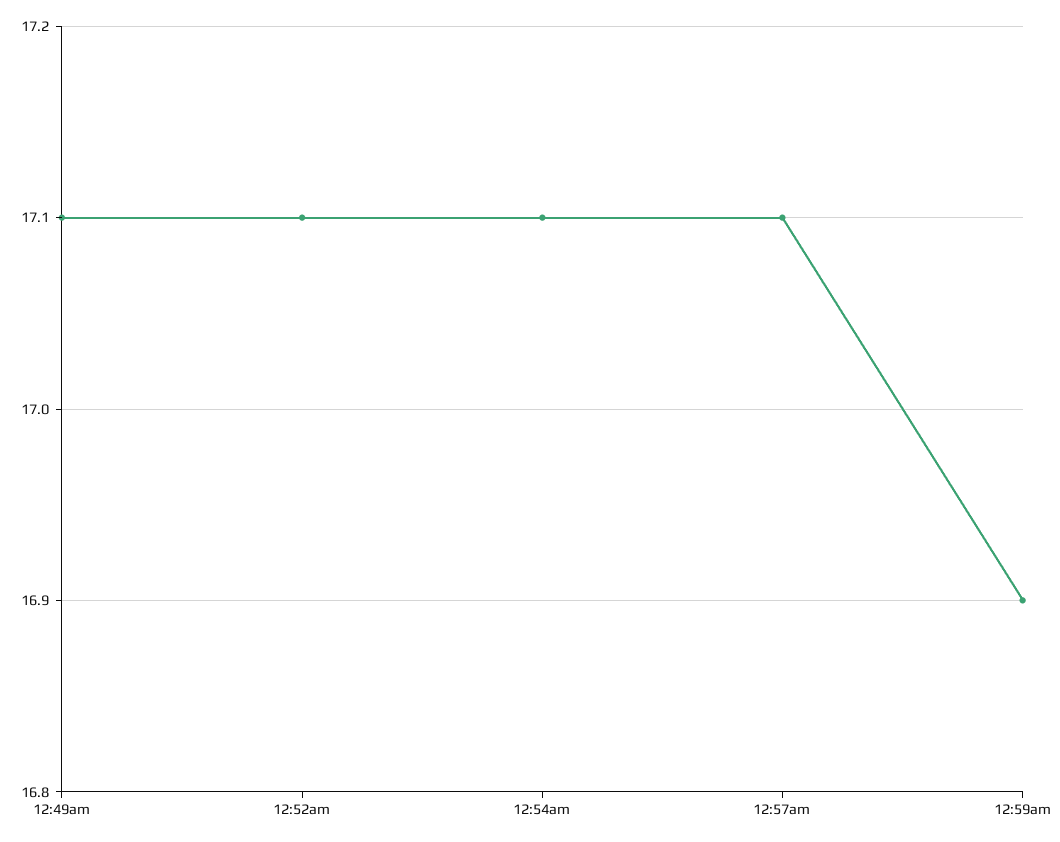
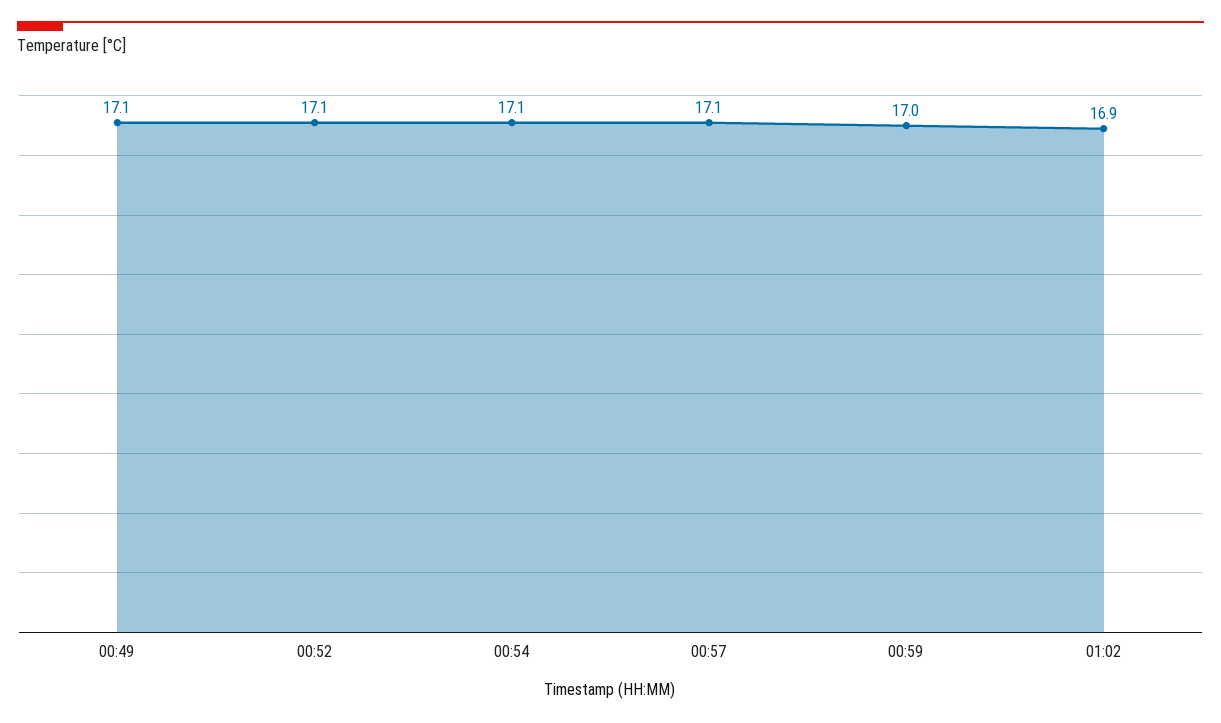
12:59am: 16.9 -> 17
01:02: none -> 16.9

